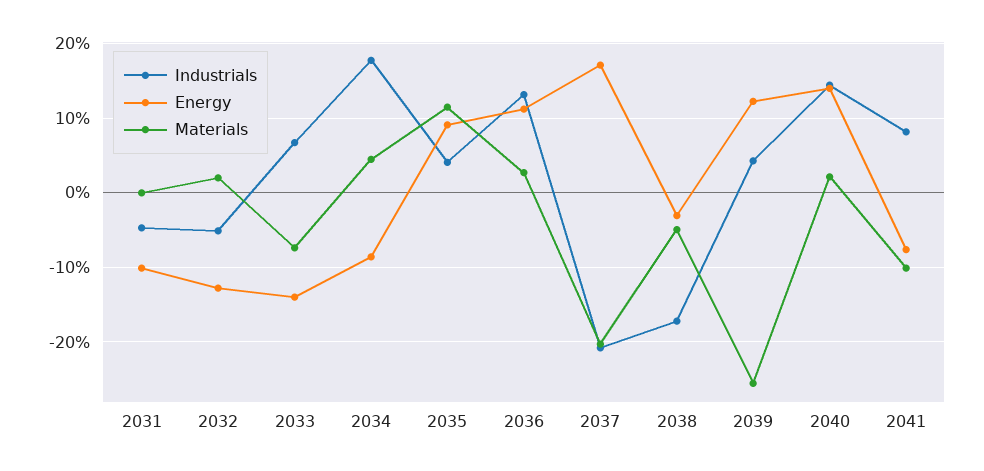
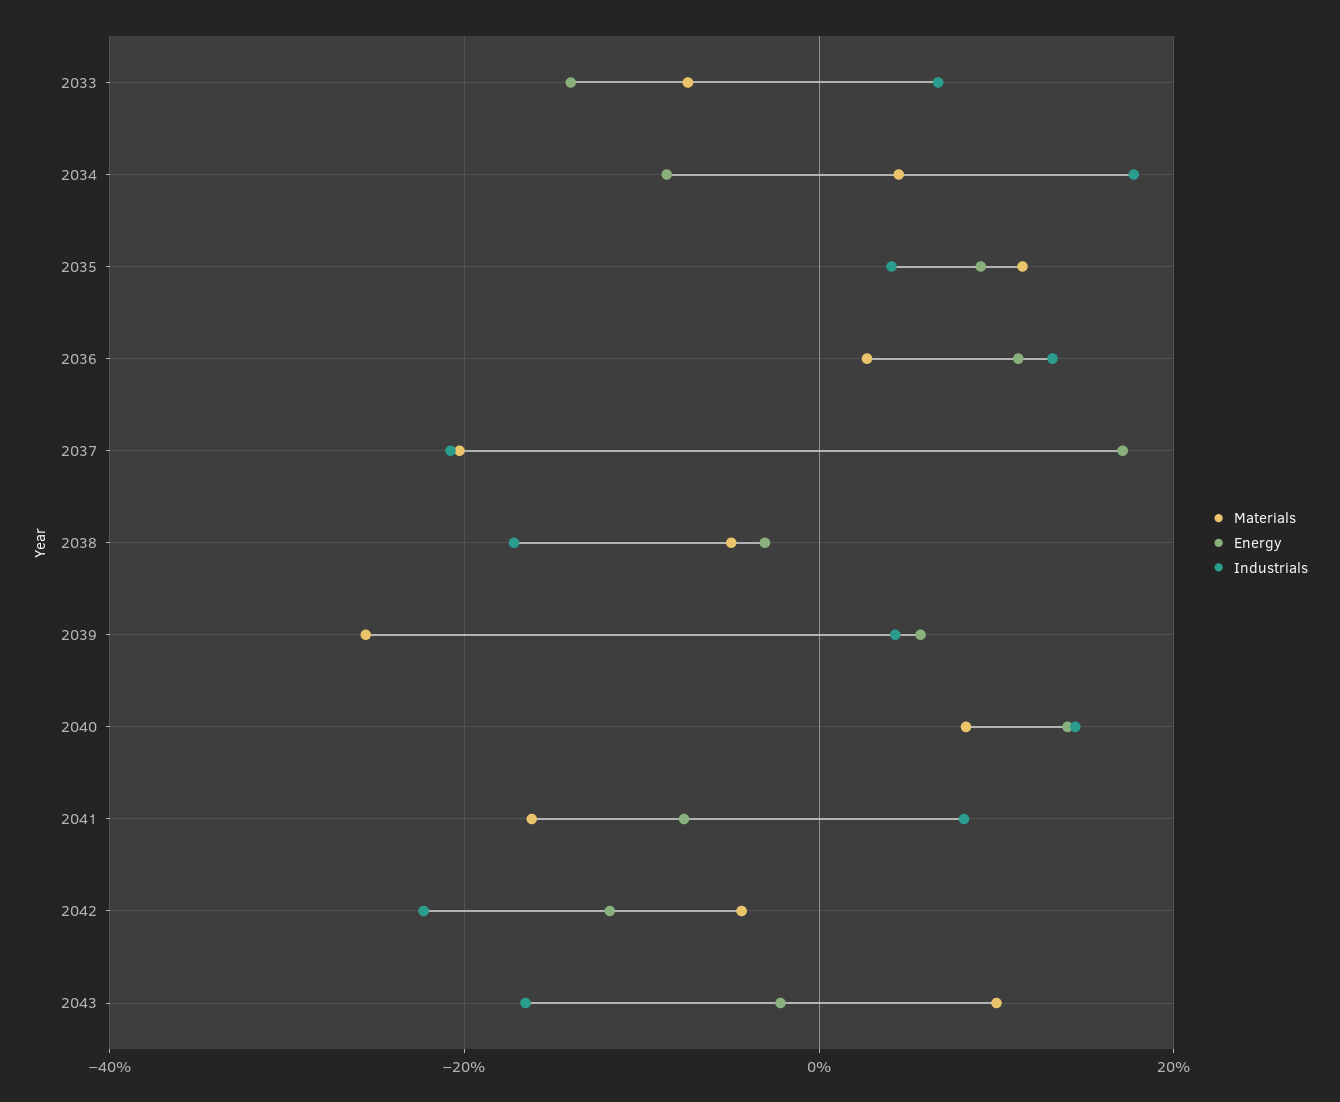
Industrials, 2031: -5 -> none
Energy, 2031: -10 -> none
Materials, 2031: 0 -> none
Industrials, 2032: -5 -> none
Energy, 2032: -13 -> none
Materials, 2032: 2 -> none
Energy, 2039: 12 -> 6
Materials, 2040: 2 -> 8
Materials, 2041: -10 -> -16
Materials, 2042: none -> -4
Energy, 2042: none -> -12
Industrials, 2042: none -> -22
Materials, 2043: none -> 10
Energy, 2043: none -> -2
Industrials, 2043: none -> -16

